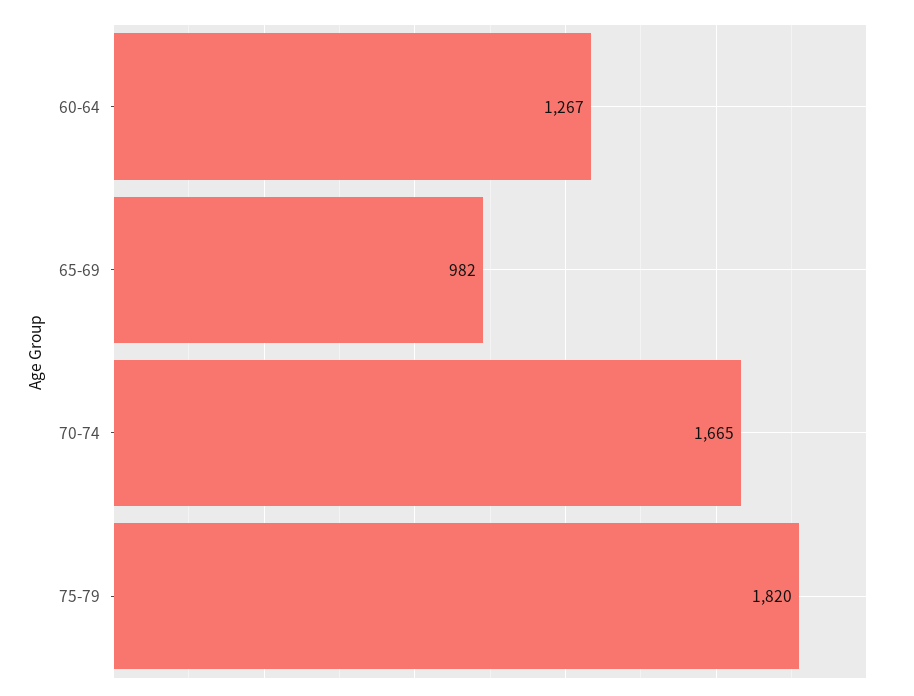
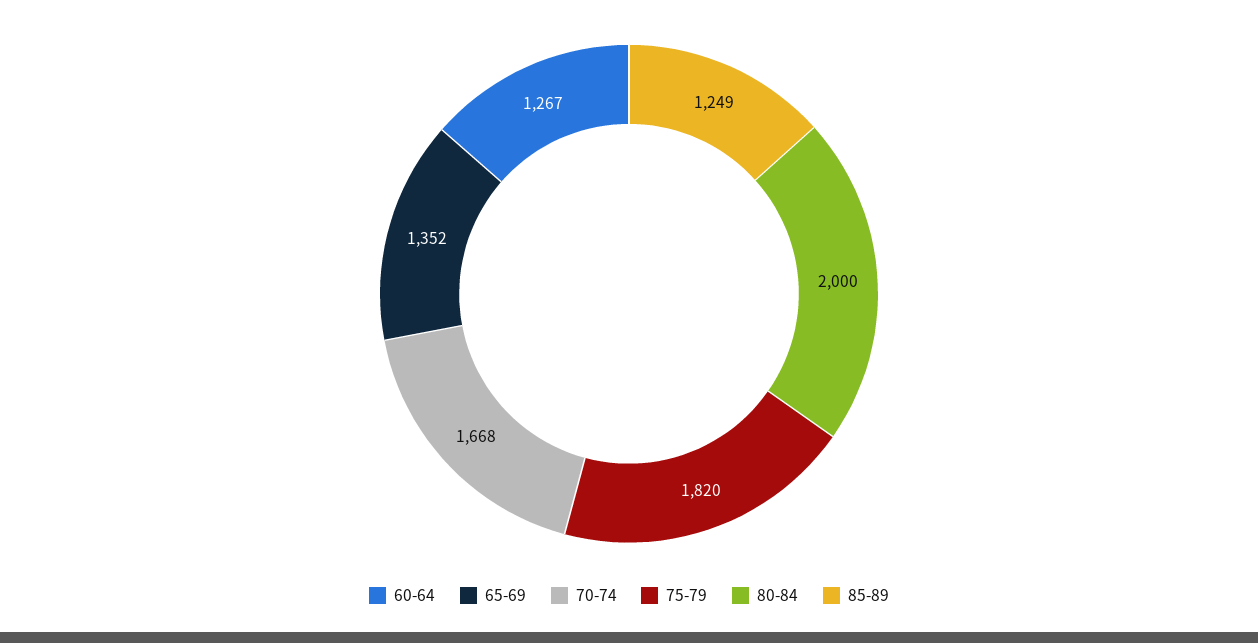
65-69: 982 -> 1352
70-74: 1665 -> 1668
80-84: none -> 2000
85-89: none -> 1249

